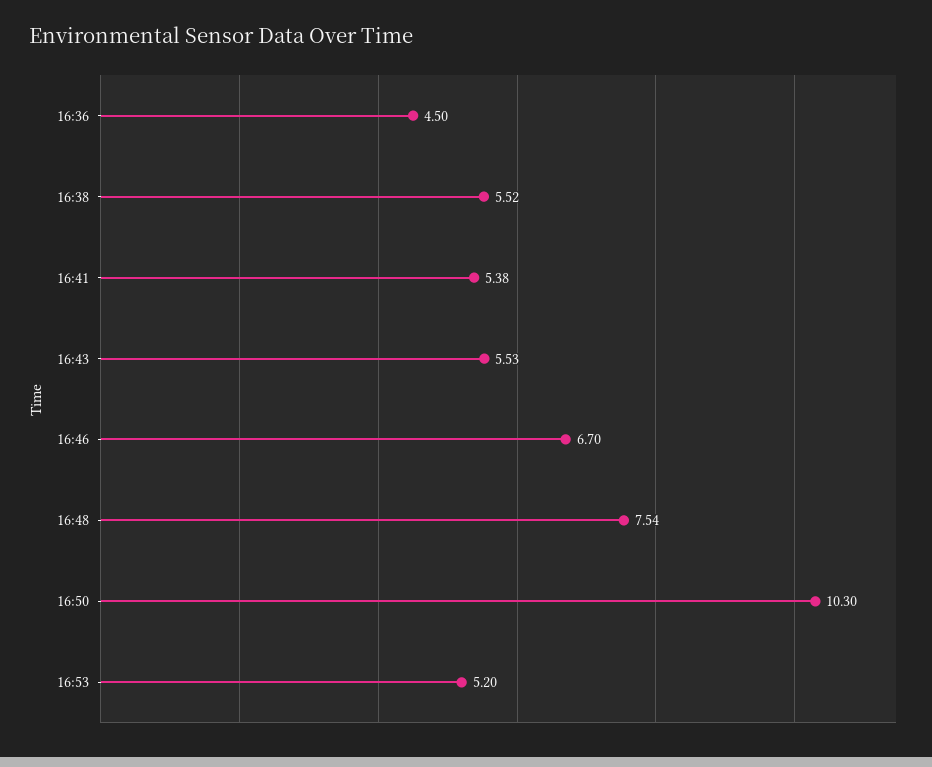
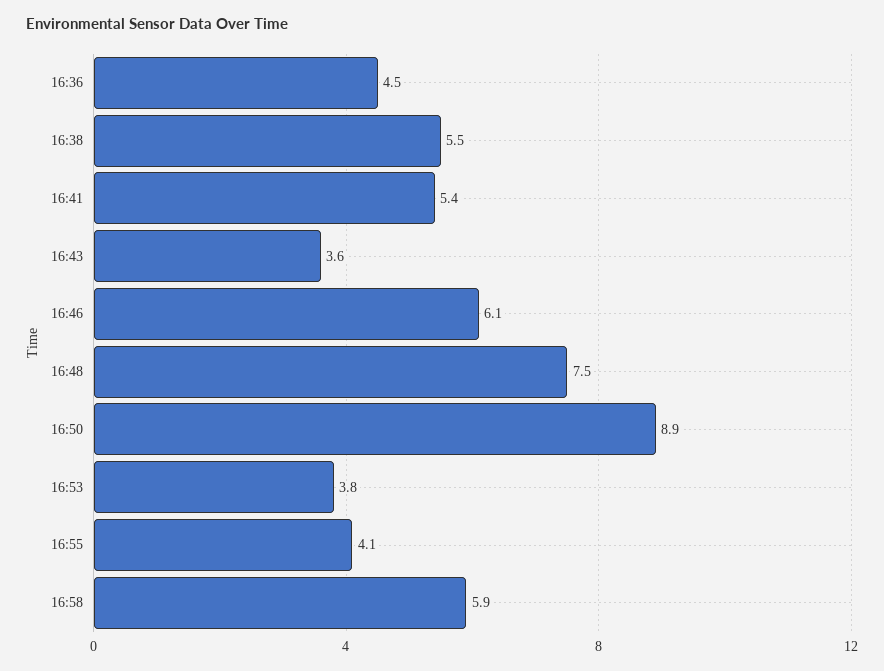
16:43: 5.53 -> 3.6
16:46: 6.7 -> 6.1
16:50: 10.3 -> 8.9
16:53: 5.2 -> 3.8
16:55: none -> 4.1
16:58: none -> 5.9

